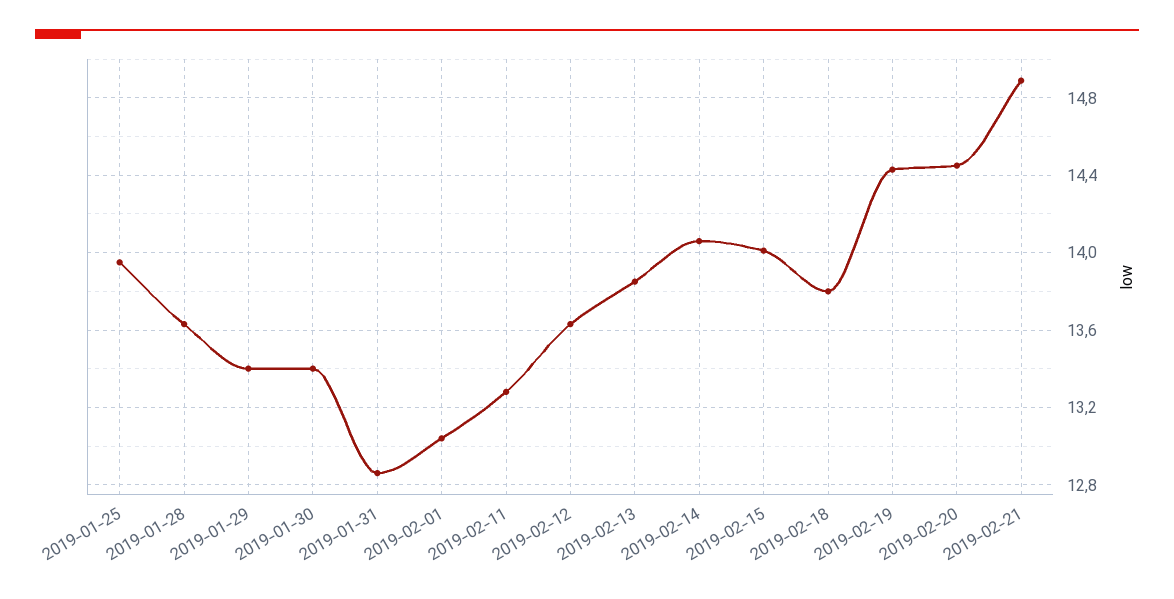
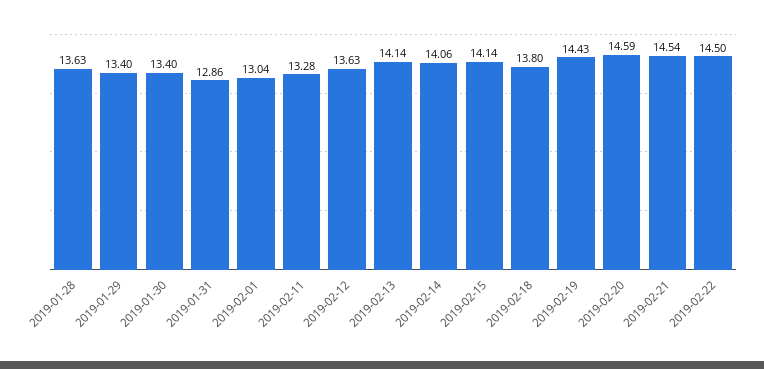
2019-01-25: 13.95 -> none
2019-02-13: 13.85 -> 14.14
2019-02-15: 14 -> 14.14
2019-02-20: 14.45 -> 14.59
2019-02-21: 14.9 -> 14.54
2019-02-22: none -> 14.5

